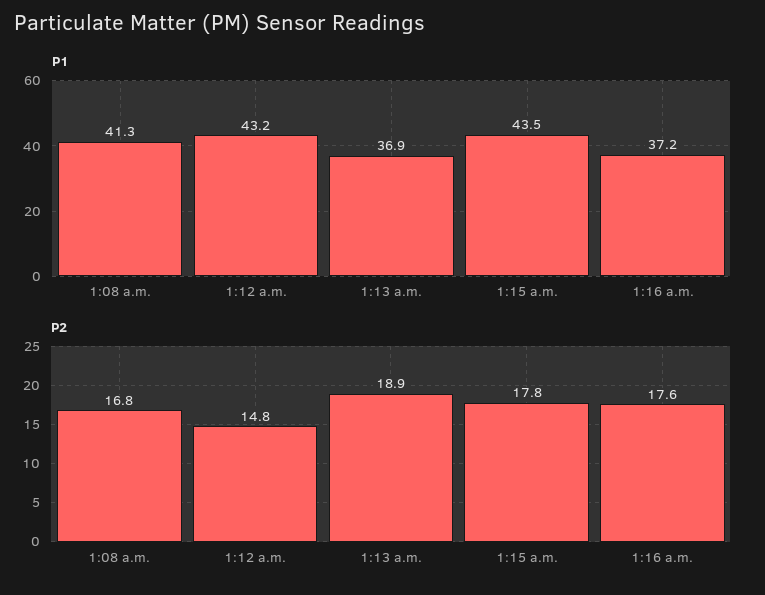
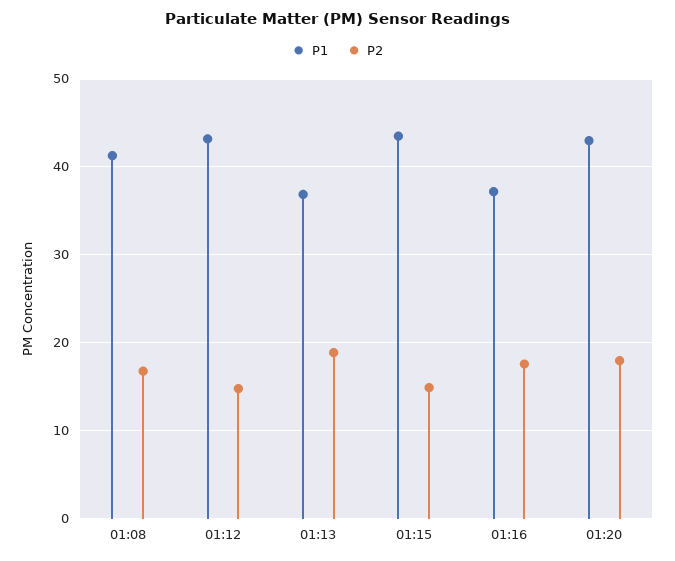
P2, 1:15 a.m.: 17.8 -> 15
P1, 01:20: none -> 43
P2, 01:20: none -> 18

